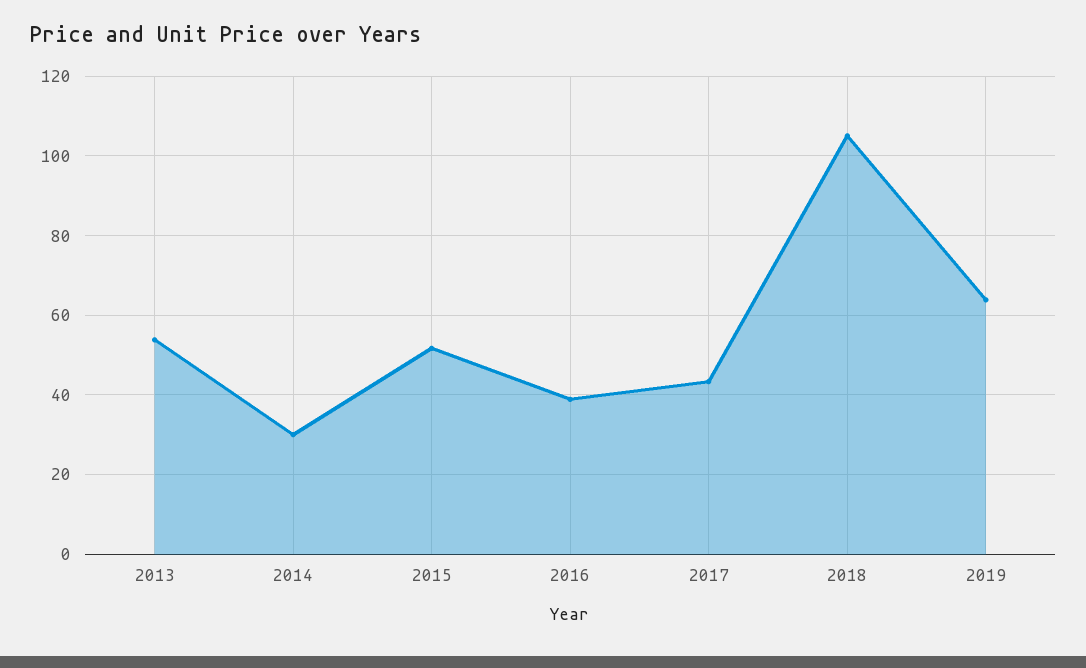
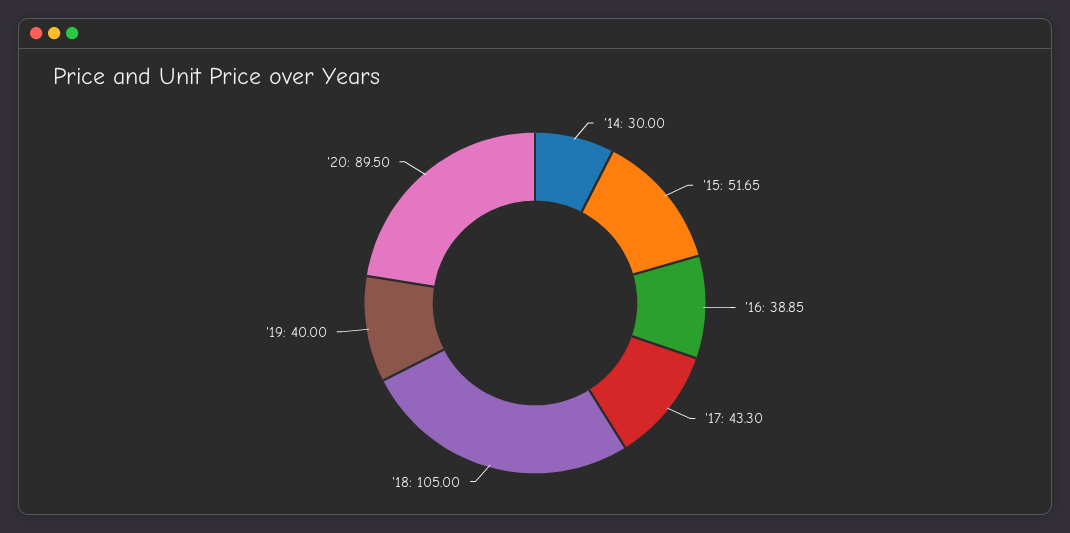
2013: 54 -> none
2019: 64 -> 40
'20: none -> 89.5

